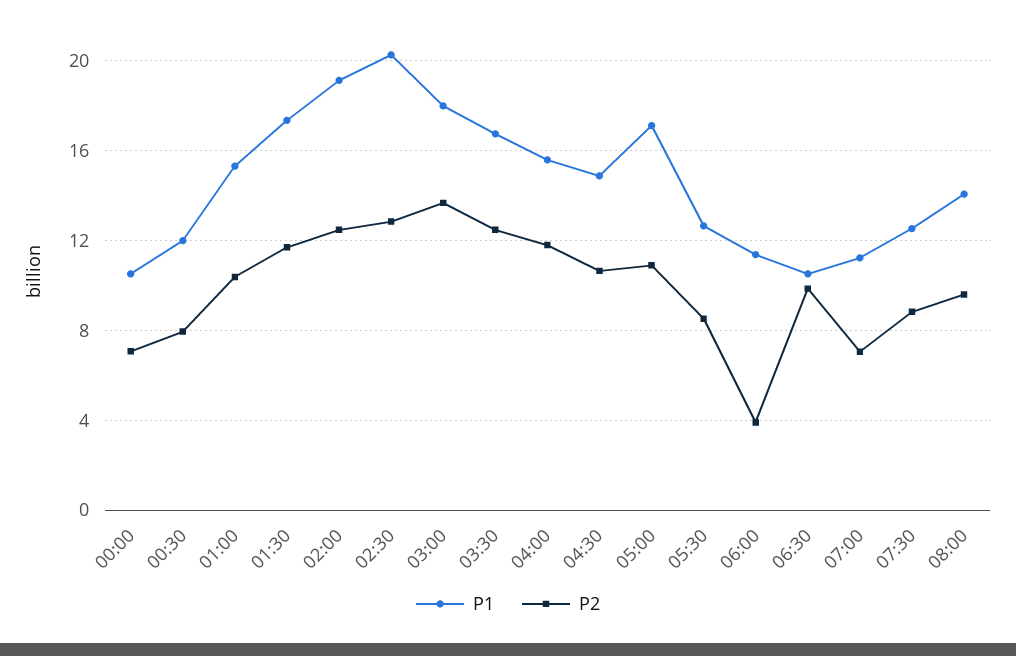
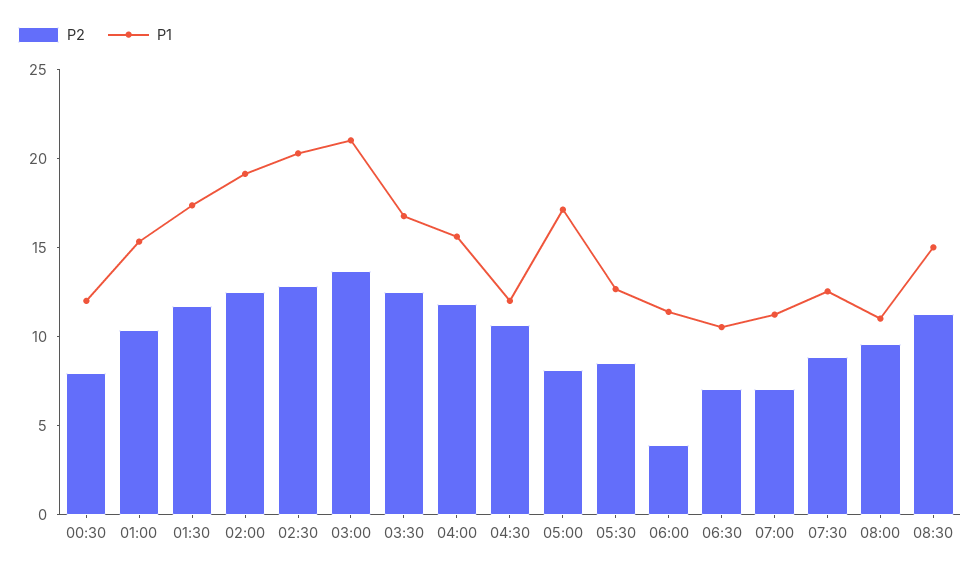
P1, 00:00: 10.5 -> none
P2, 00:00: 7 -> none
P1, 03:00: 18 -> 21
P1, 04:30: 15 -> 12
P2, 05:00: 11 -> 8
P2, 06:30: 10 -> 7
P1, 08:00: 14 -> 11
P2, 08:30: none -> 11
P1, 08:30: none -> 15

